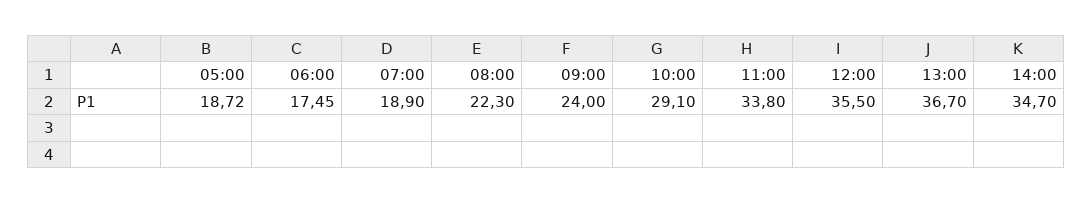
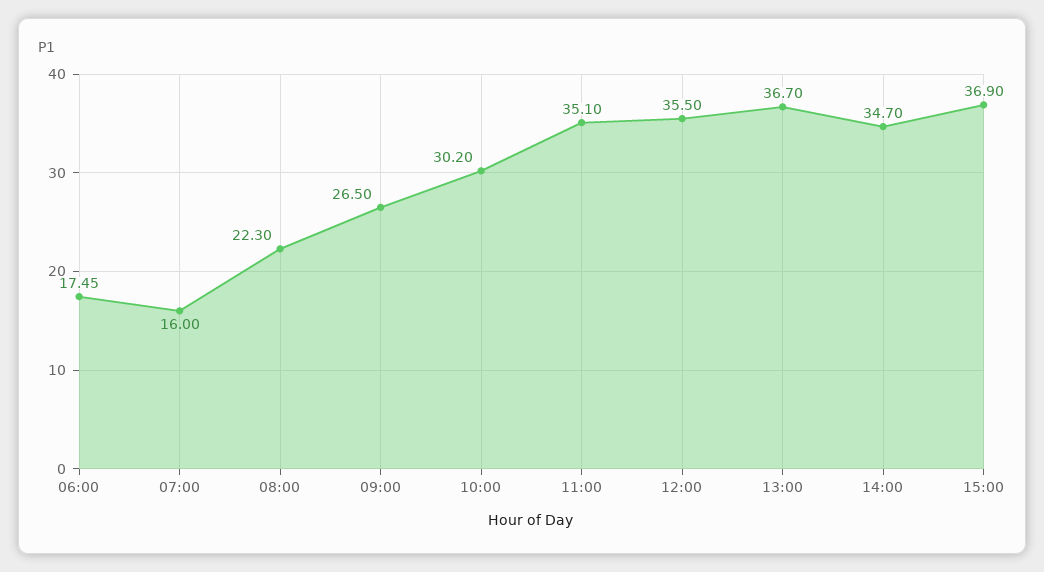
05:00: 18.72 -> none
07:00: 18.9 -> 16
09:00: 24 -> 26.5
10:00: 29.1 -> 30.2
11:00: 33.8 -> 35.1
15:00: none -> 36.9

